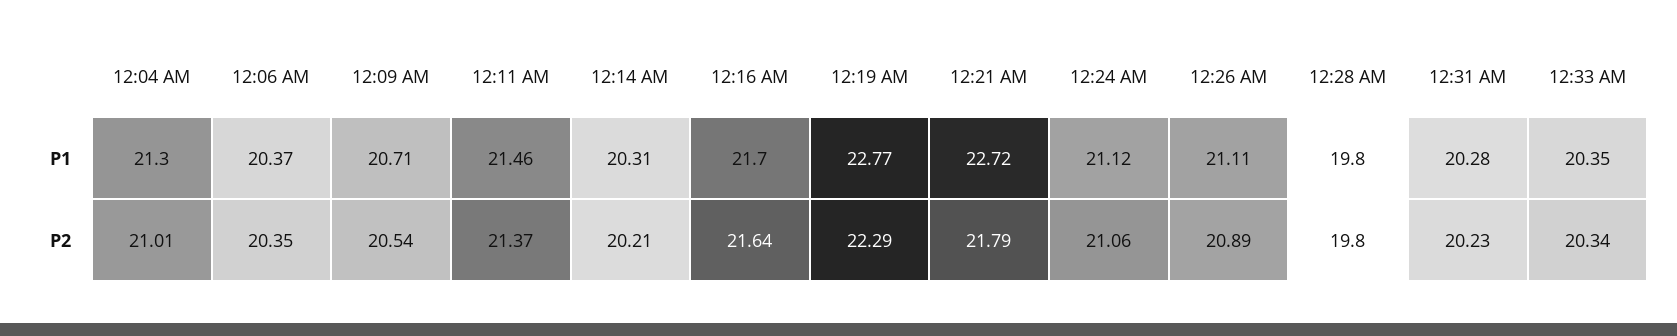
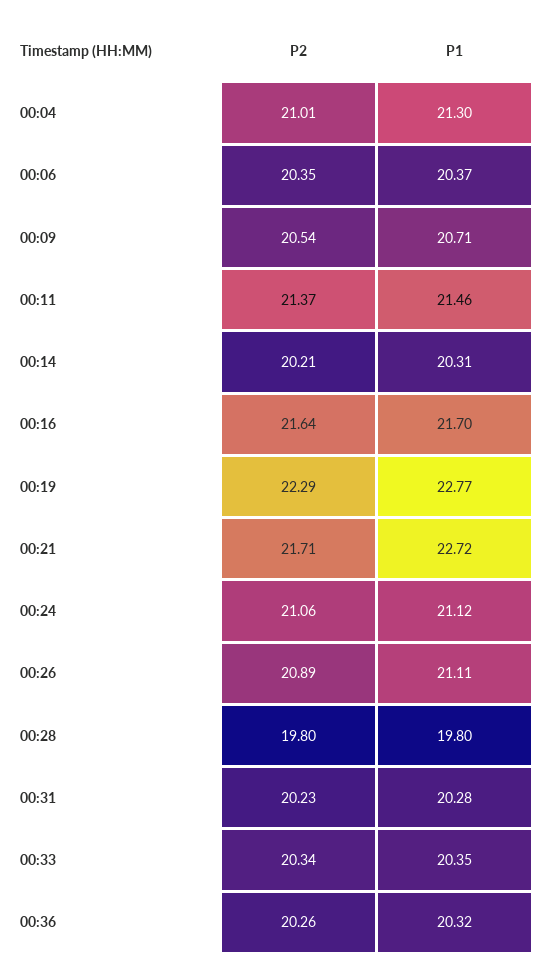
12:21 AM, P2: 21.79 -> 21.71
00:36, P2: none -> 20.26
00:36, P1: none -> 20.32

